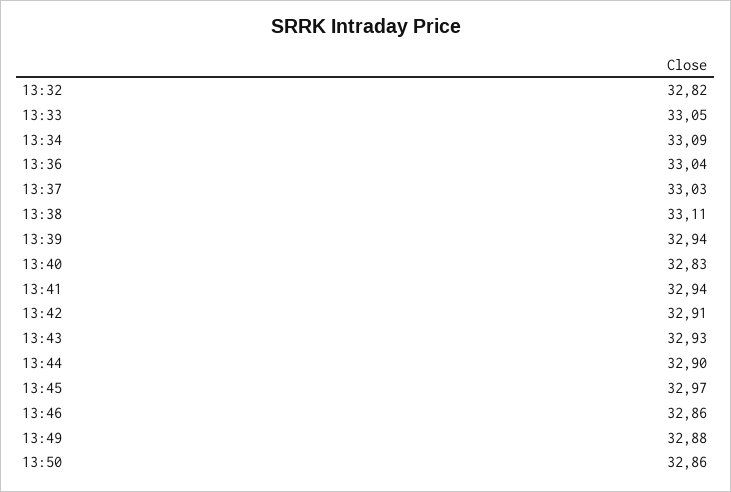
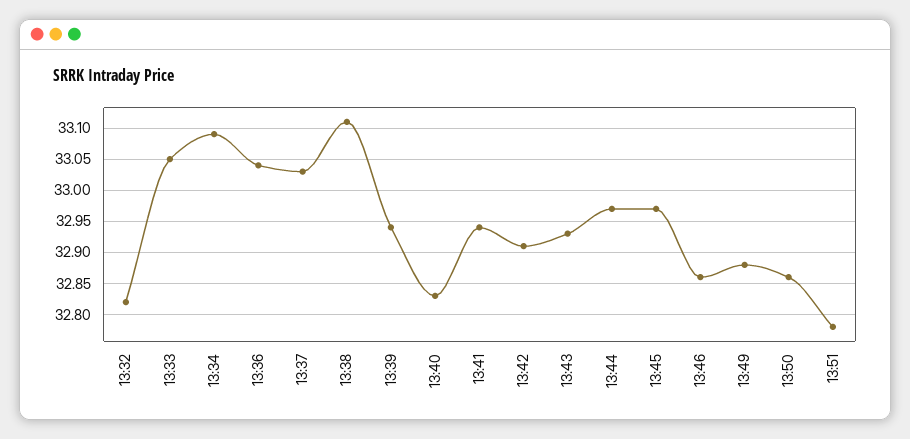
13:44: 32.9 -> 32.97
13:51: none -> 32.78

